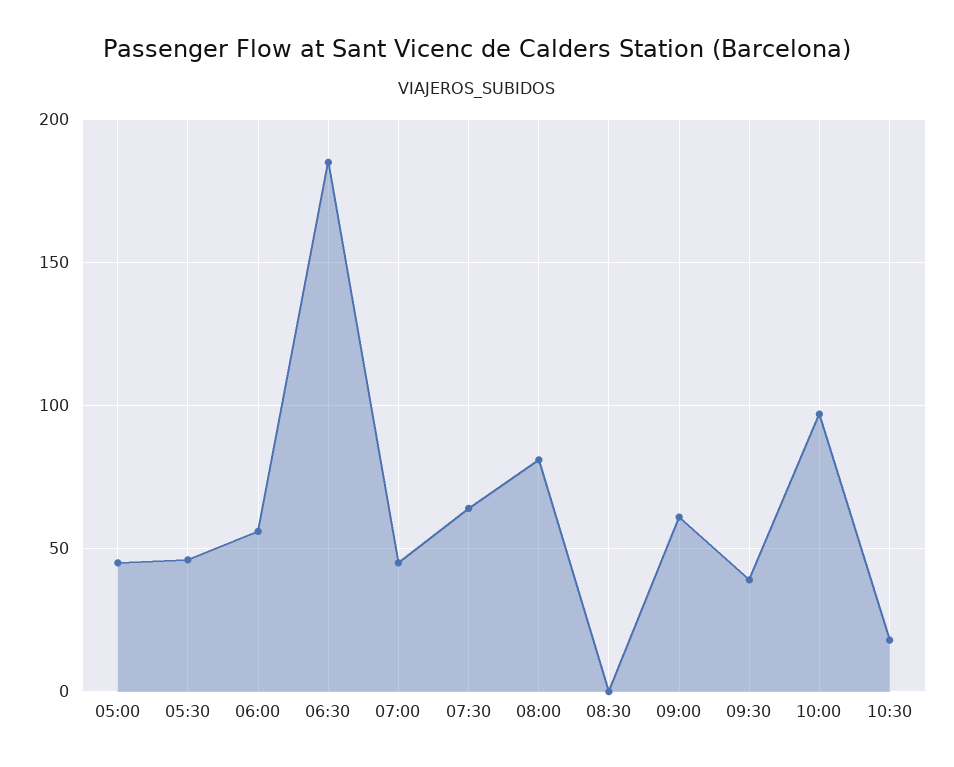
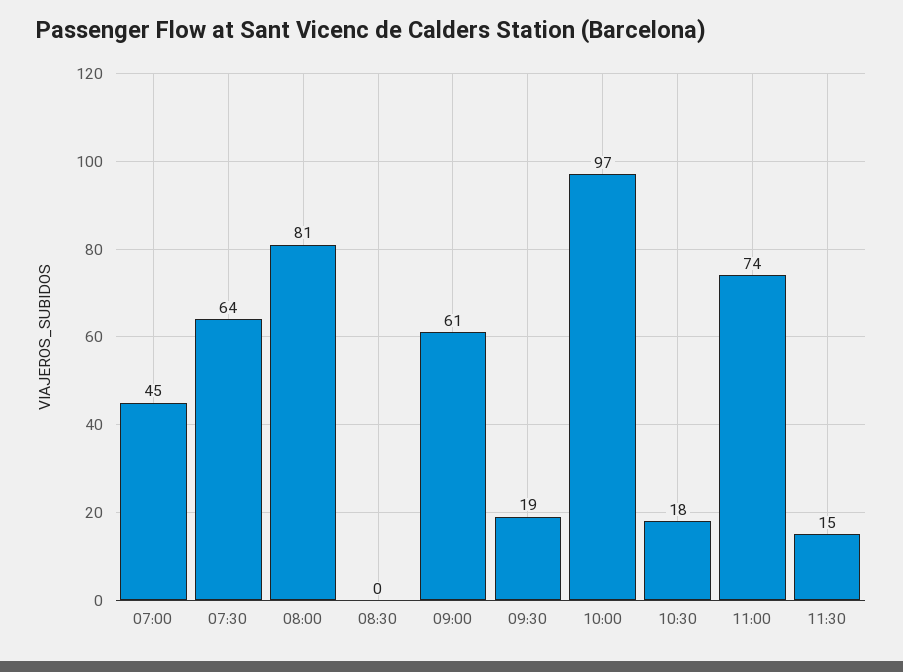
05:00: 45 -> none
05:30: 45 -> none
06:00: 55 -> none
06:30: 185 -> none
09:30: 40 -> 19
11:00: none -> 74
11:30: none -> 15

